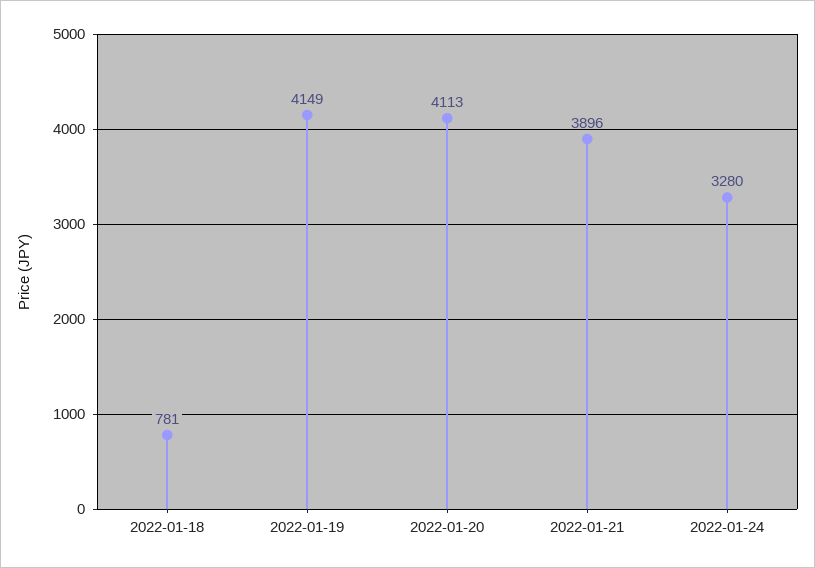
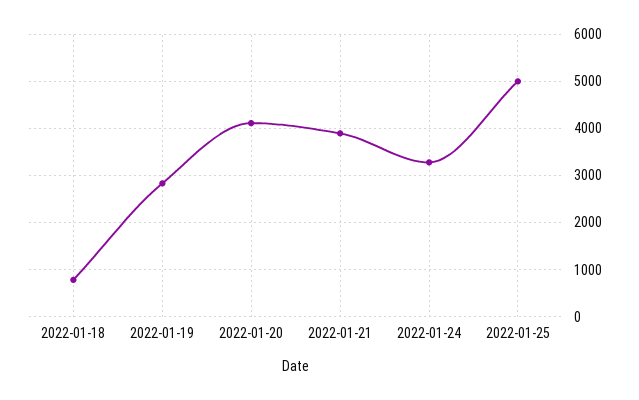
2022-01-19: 4149 -> 2800
2022-01-25: none -> 5000

